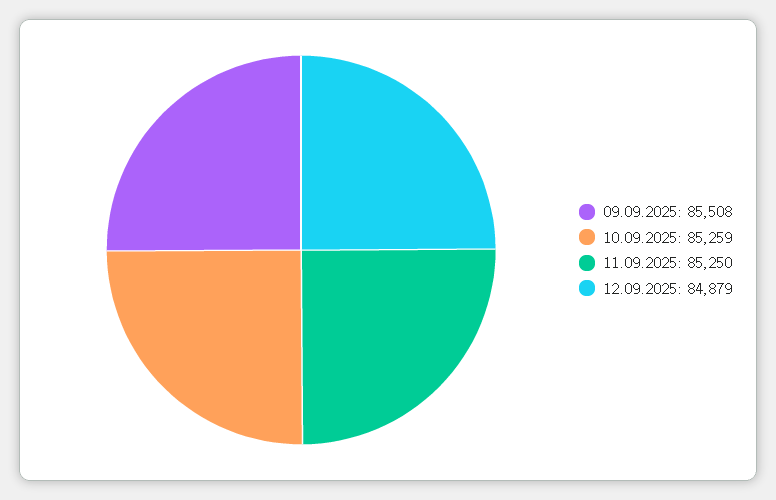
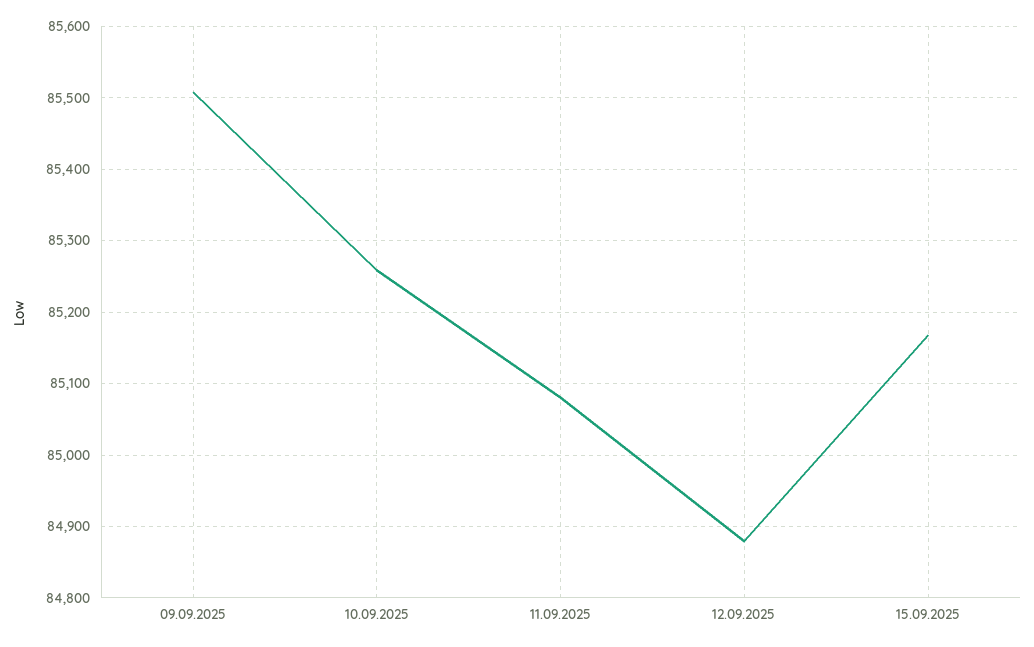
11.09.2025: 85250 -> 85080
15.09.2025: none -> 85170

